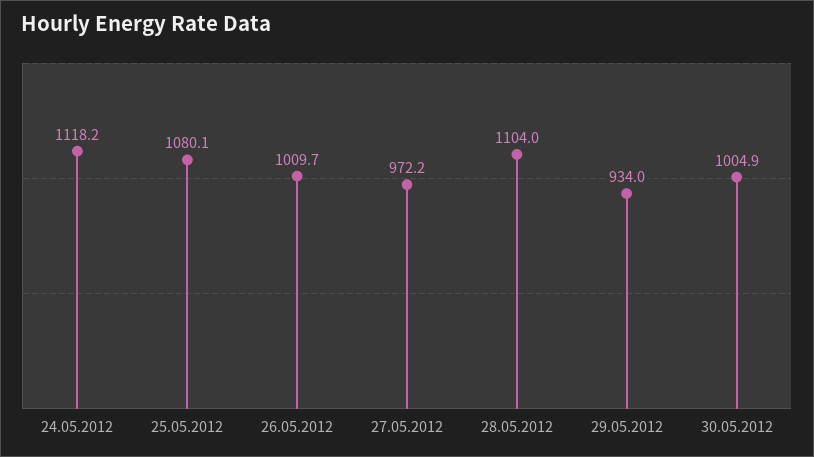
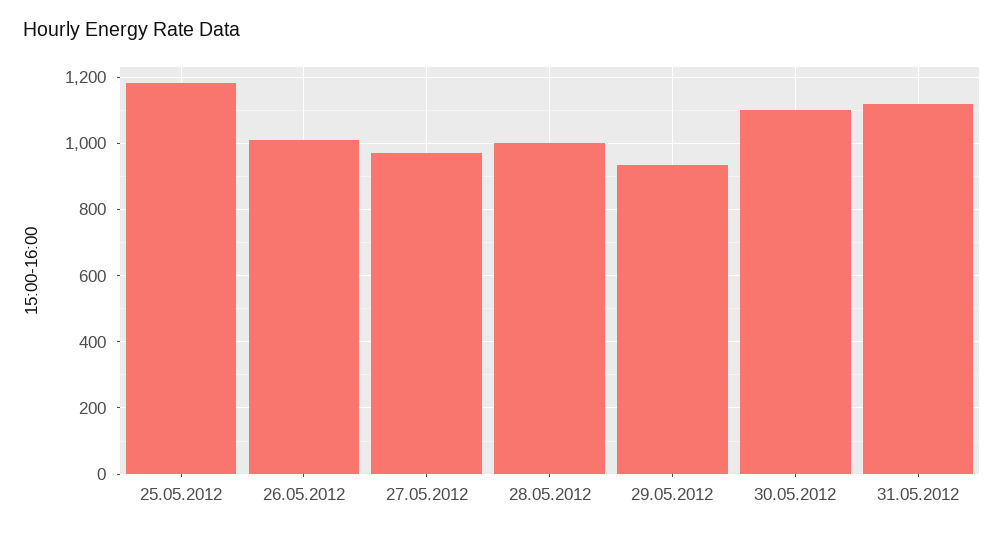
24.05.2012: 1118.2 -> none
25.05.2012: 1080.1 -> 1180
28.05.2012: 1104 -> 1000
30.05.2012: 1004.9 -> 1100
31.05.2012: none -> 1120

